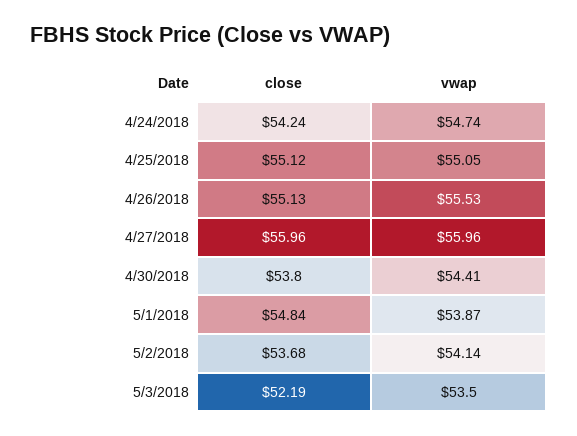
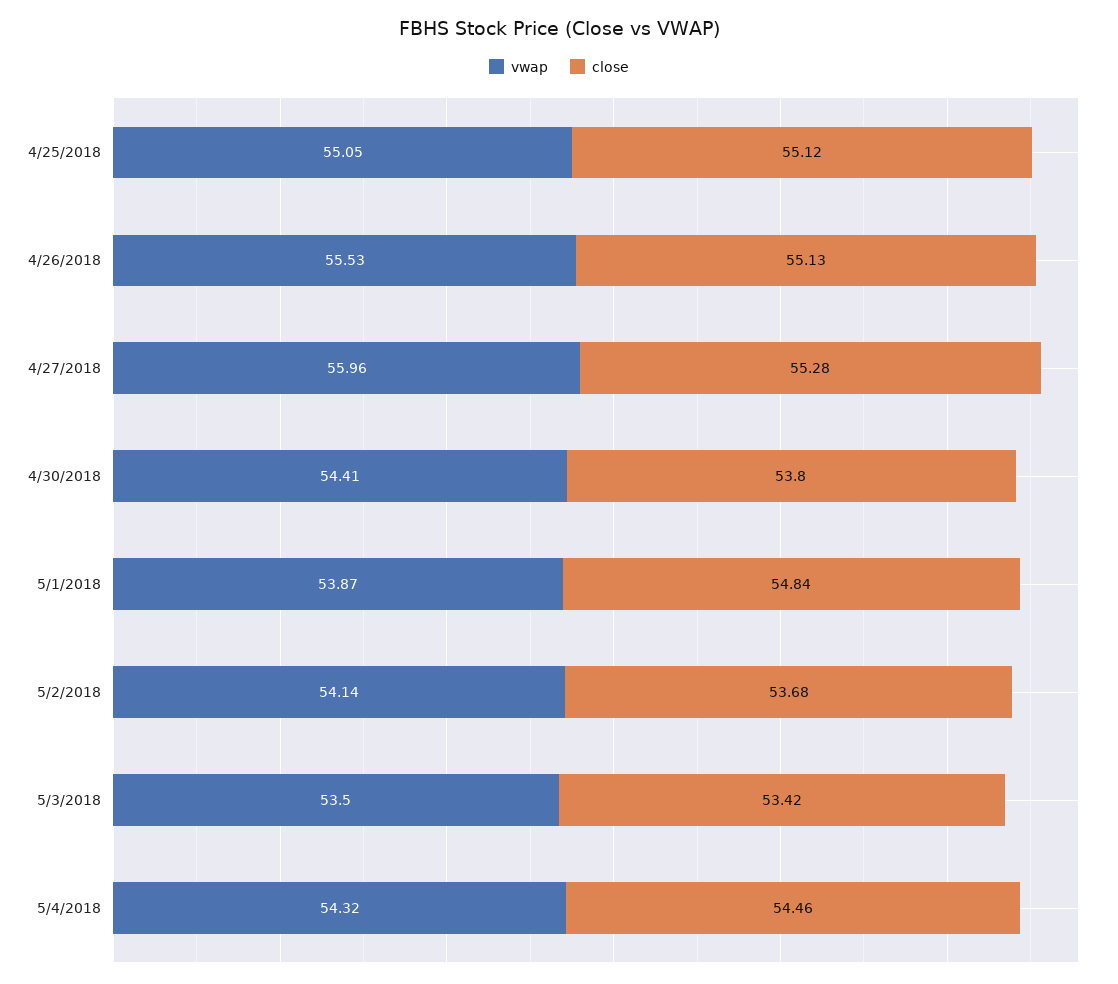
close, 4/24/2018: 54.24 -> none
vwap, 4/24/2018: 54.74 -> none
close, 4/27/2018: 55.96 -> 55.28
close, 5/3/2018: 52.19 -> 53.42
vwap, 5/4/2018: none -> 54.32
close, 5/4/2018: none -> 54.46

